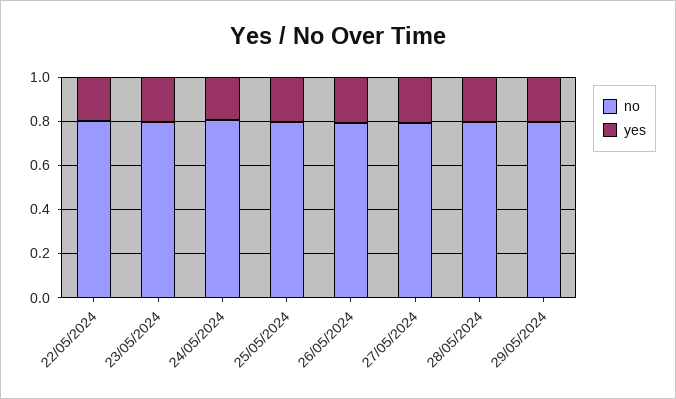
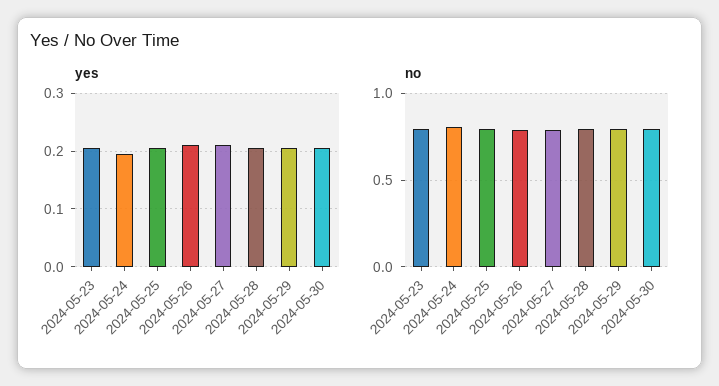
no, 22/05/2024: 0.8 -> none
yes, 22/05/2024: 0.2 -> none
yes, 2024-05-30: none -> 0.2
no, 2024-05-30: none -> 0.8

